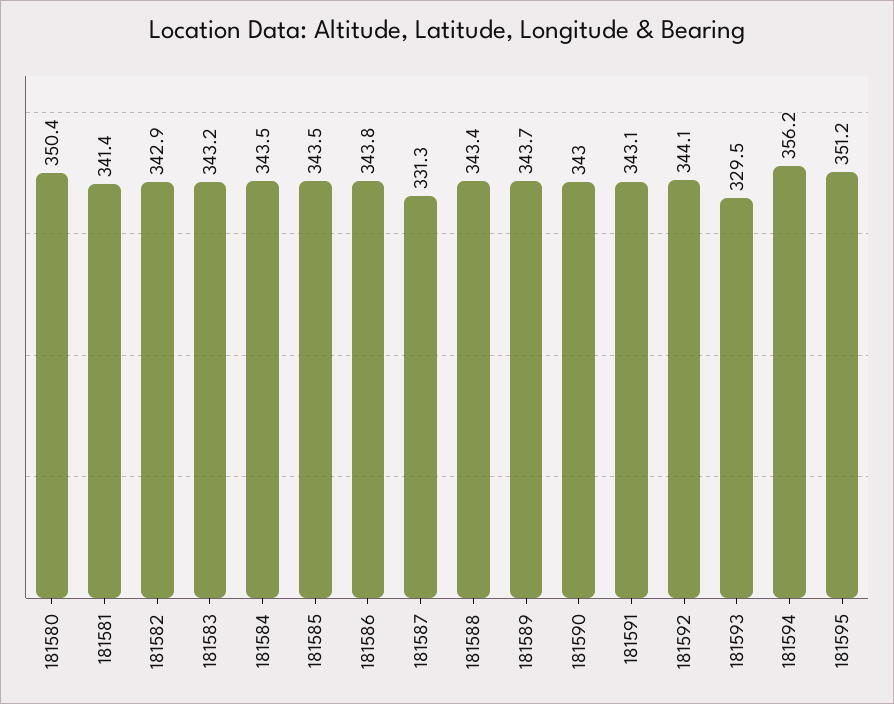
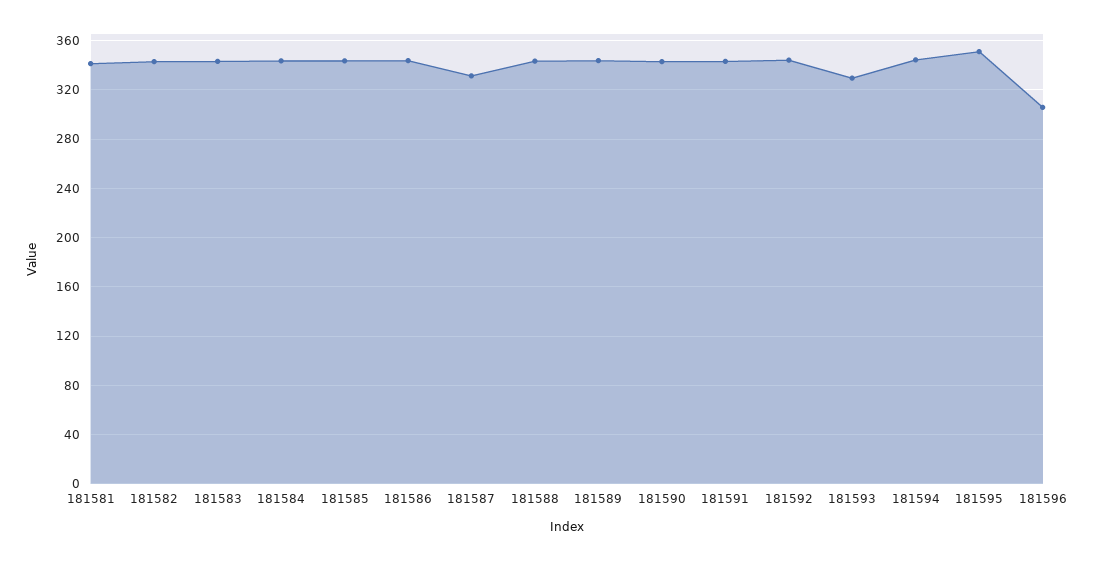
181580: 350.4 -> none
181594: 356.2 -> 345
181596: none -> 305

